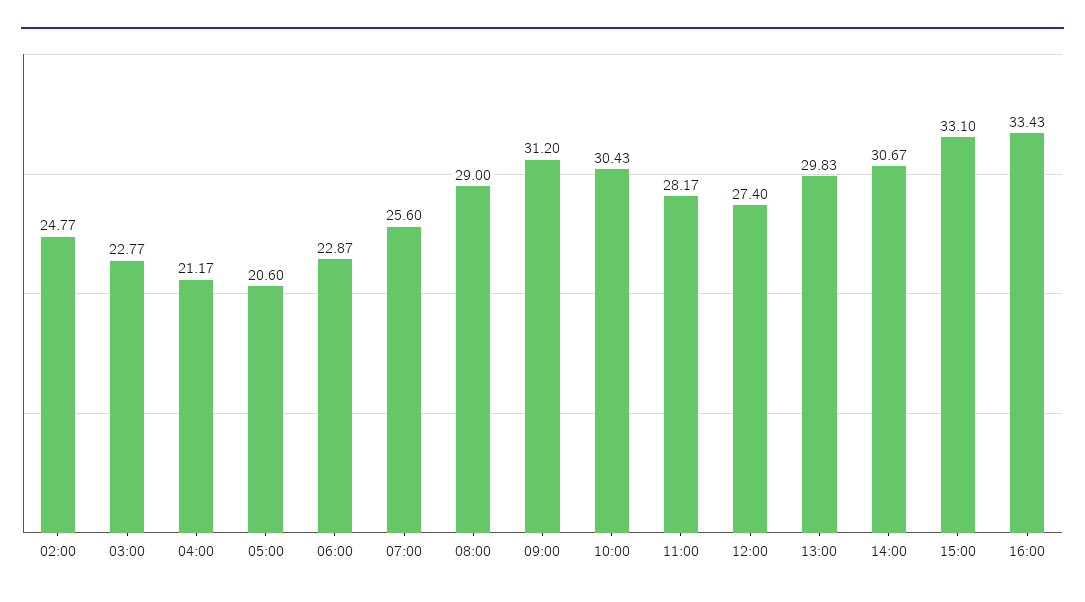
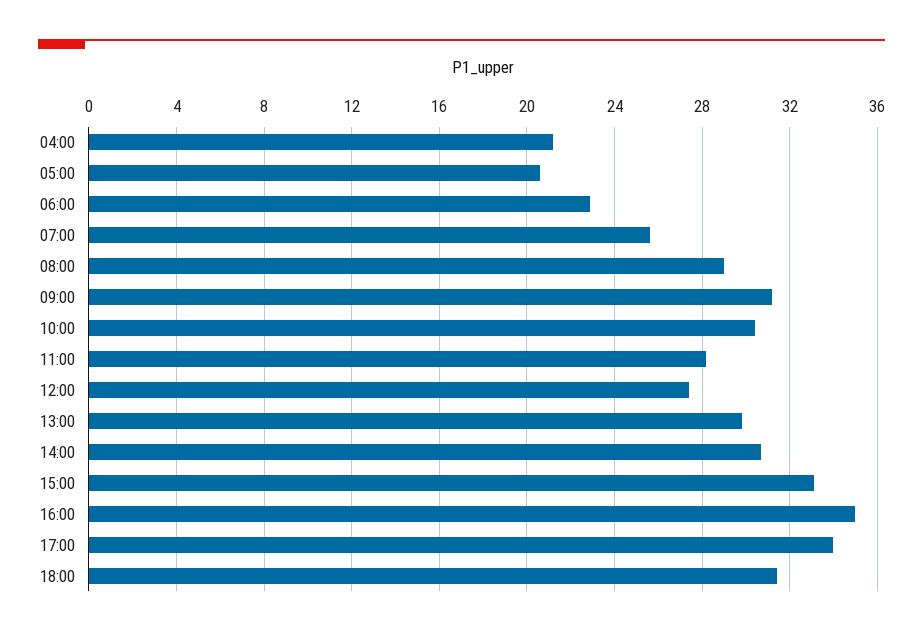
02:00: 24.77 -> none
03:00: 22.77 -> none
16:00: 33.43 -> 35
17:00: none -> 34
18:00: none -> 31.5

